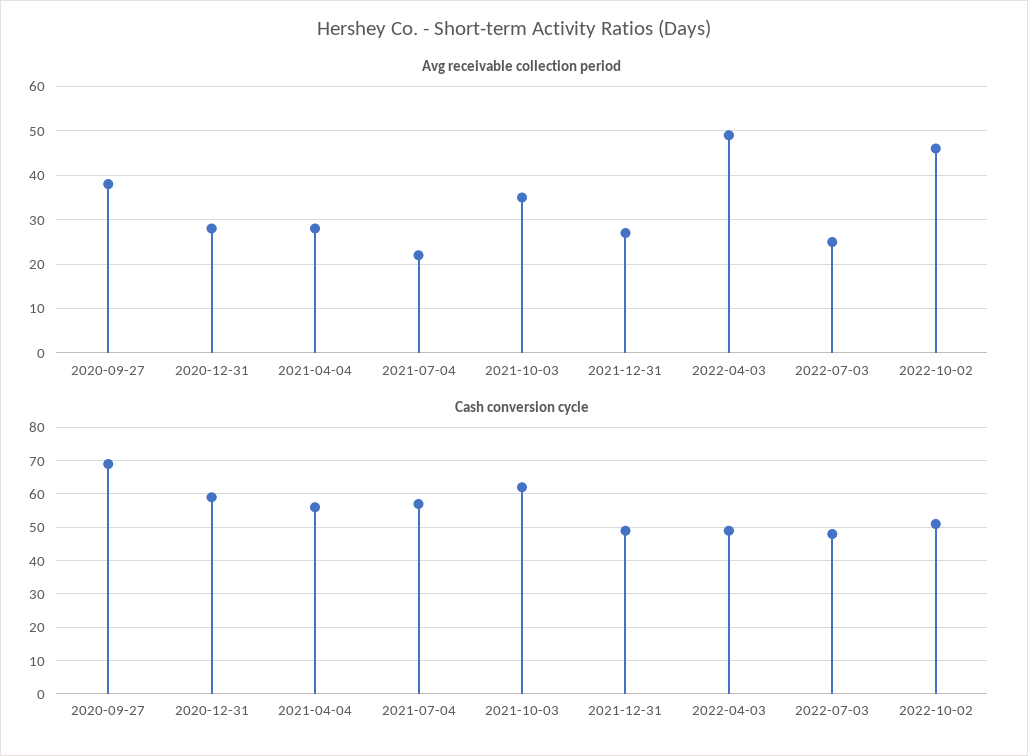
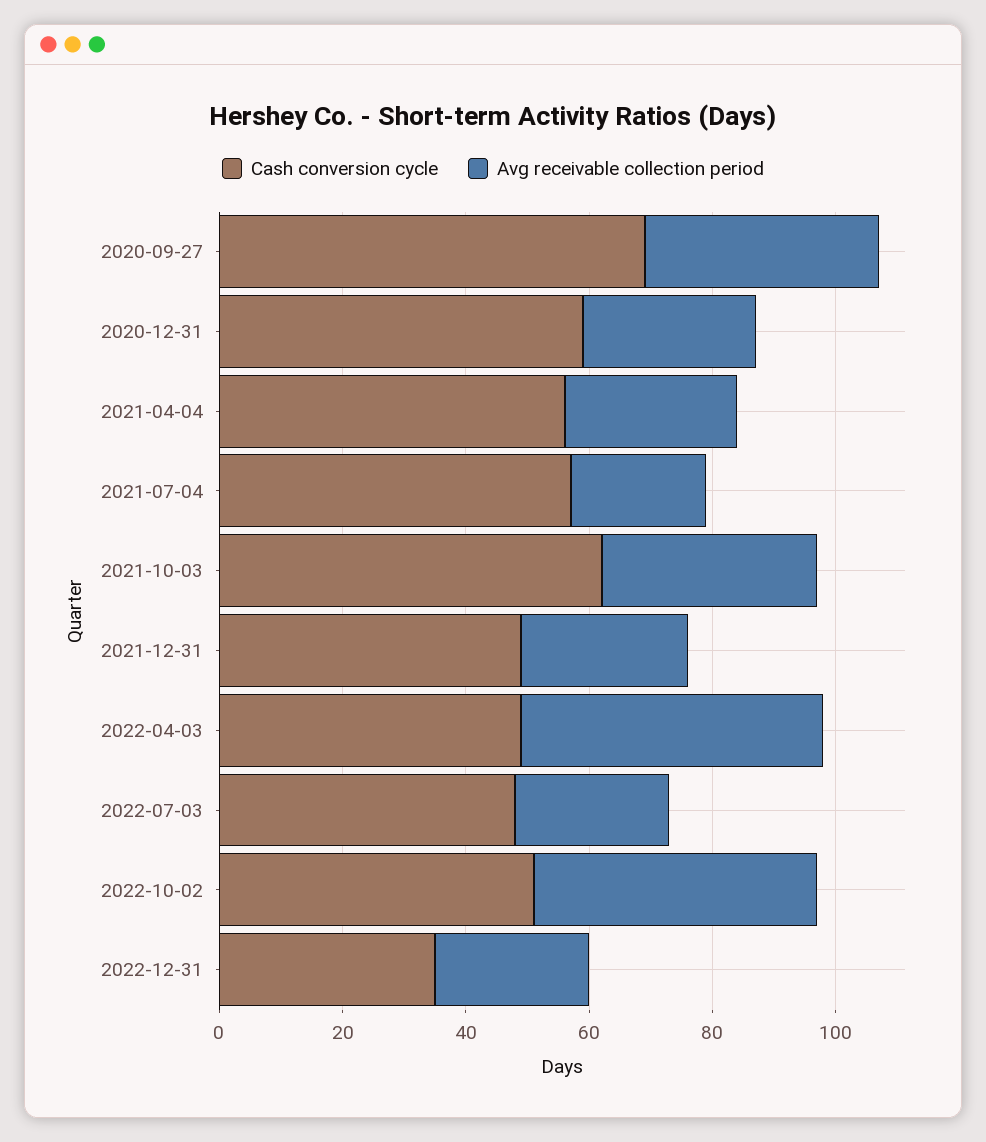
Cash conversion cycle, 2022-12-31: none -> 35
Avg receivable collection period, 2022-12-31: none -> 25

